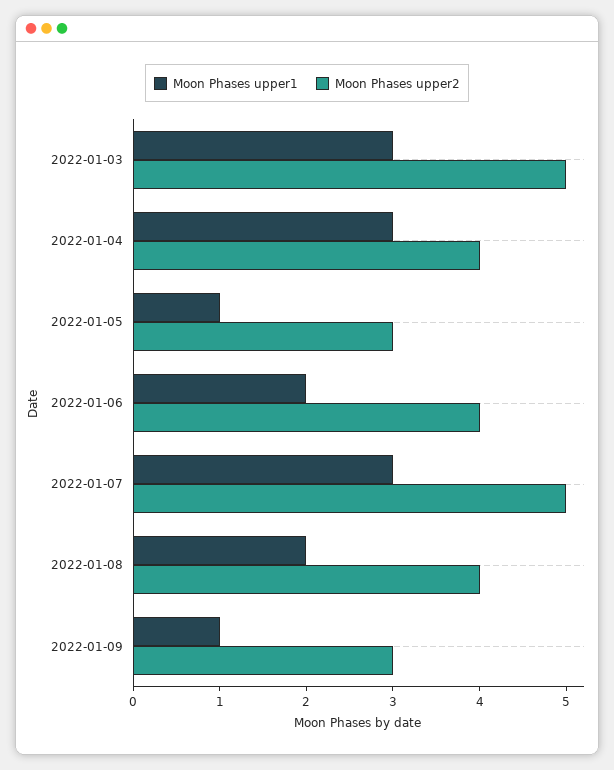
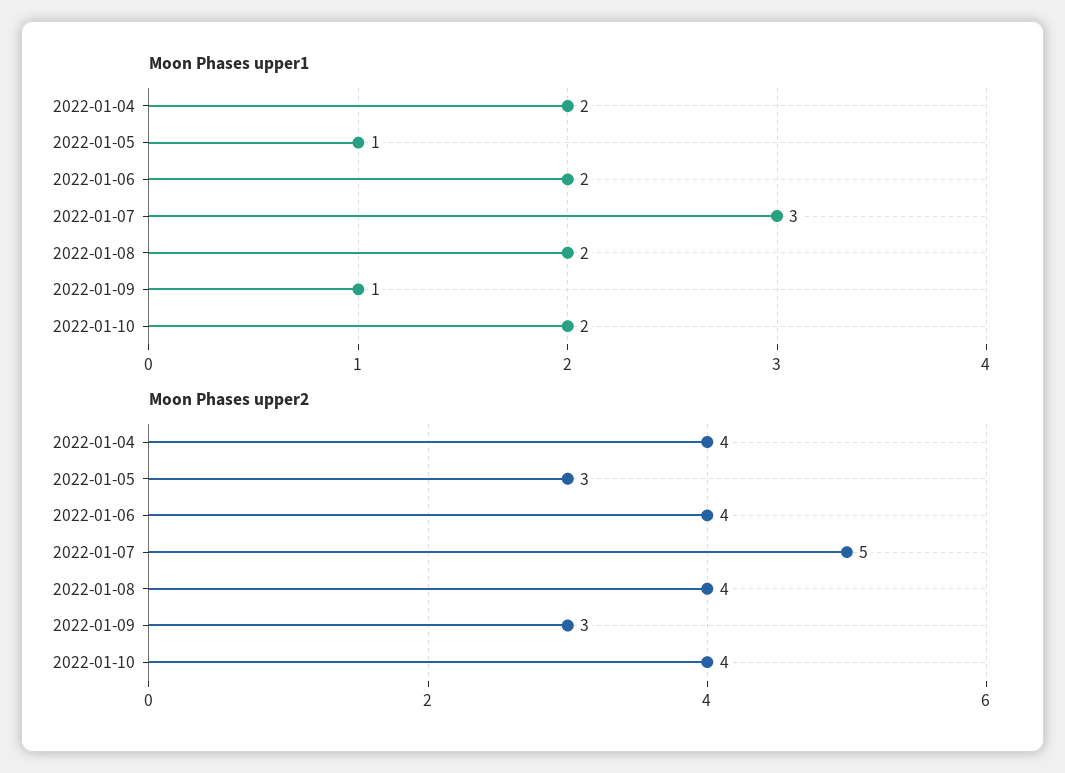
Moon Phases upper1, 2022-01-03: 3 -> none
Moon Phases upper2, 2022-01-03: 5 -> none
Moon Phases upper1, 2022-01-04: 3 -> 2
Moon Phases upper1, 2022-01-10: none -> 2
Moon Phases upper2, 2022-01-10: none -> 4

